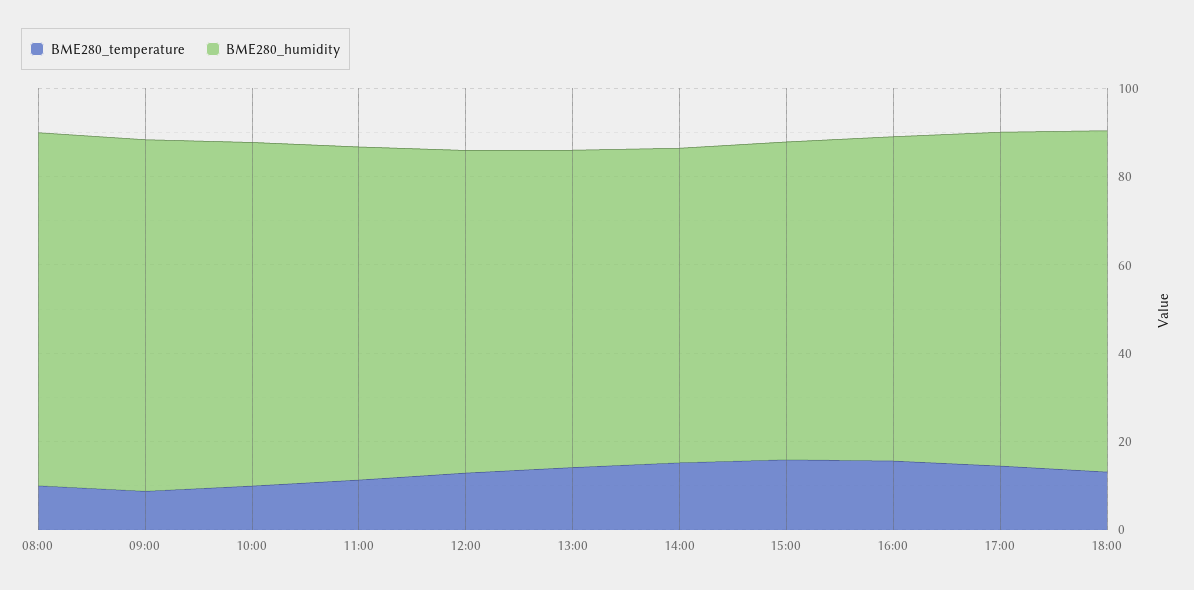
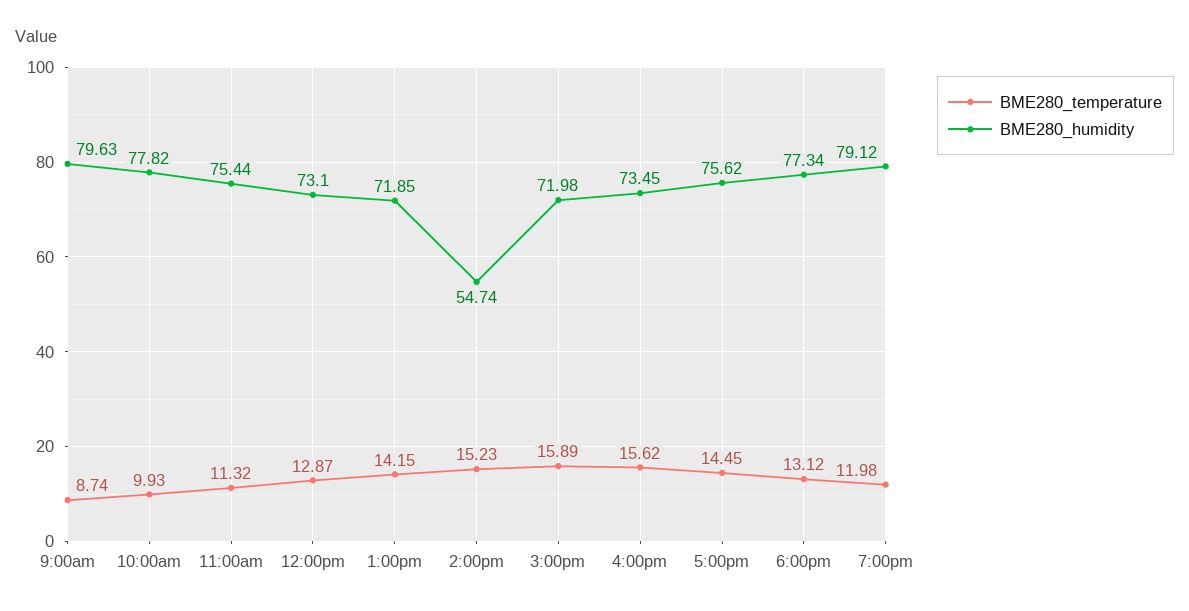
BME280_temperature, 08:00: 10 -> none
BME280_humidity, 08:00: 80 -> none
BME280_humidity, 14:00: 70 -> 54.74
BME280_temperature, 7:00pm: none -> 11.98
BME280_humidity, 7:00pm: none -> 79.12

